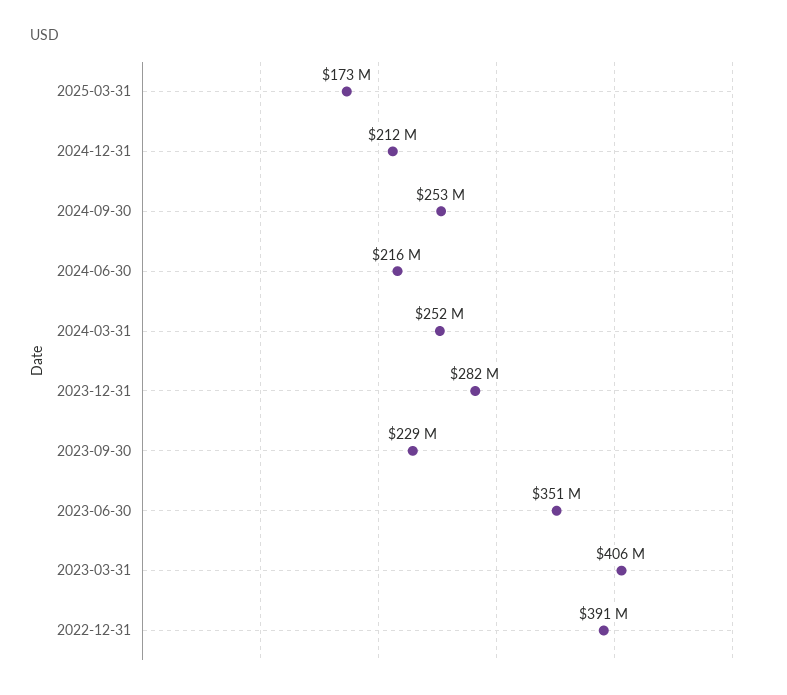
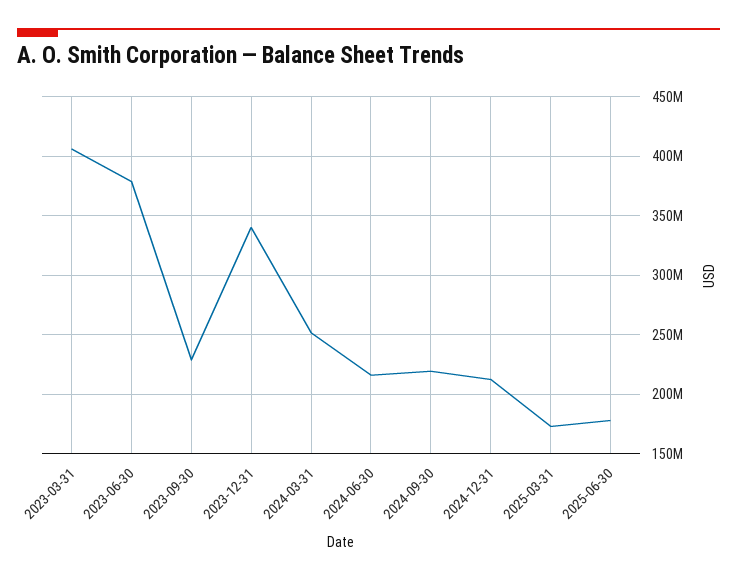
2024-09-30: 253000000 -> 220000000
2023-12-31: 282000000 -> 340000000
2023-06-30: 351000000 -> 380000000
2022-12-31: 391000000 -> none
2025-06-30: none -> 180000000

